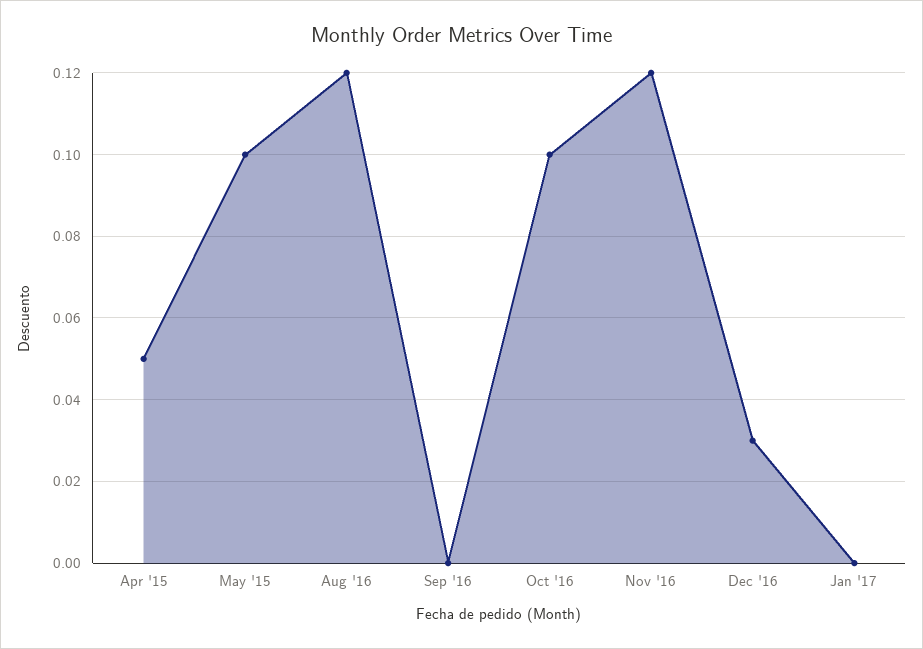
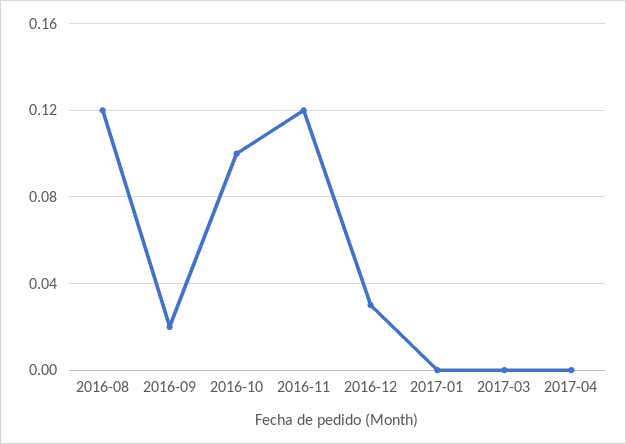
Apr '15: 0.05 -> none
May '15: 0.1 -> none
Sep '16: 0 -> 0.02
2017-03: none -> 0
2017-04: none -> 0

